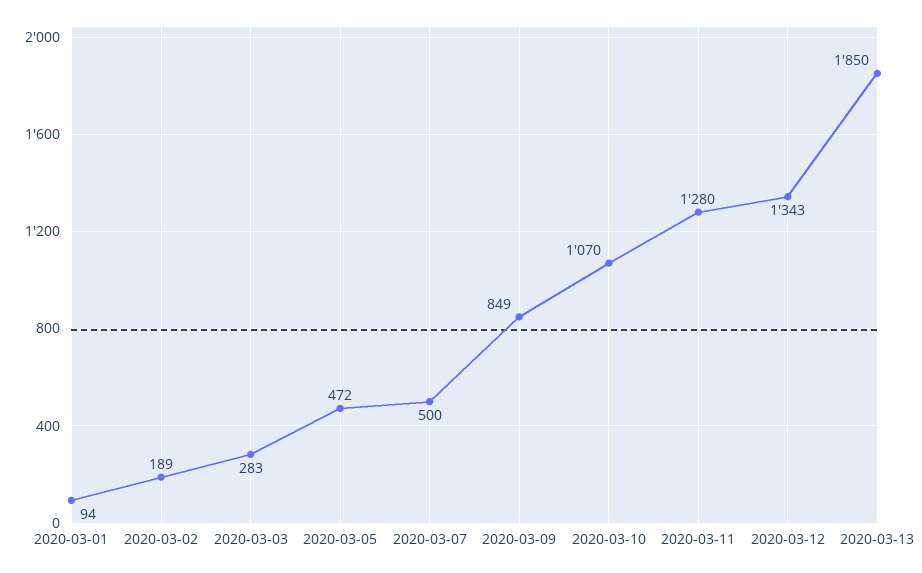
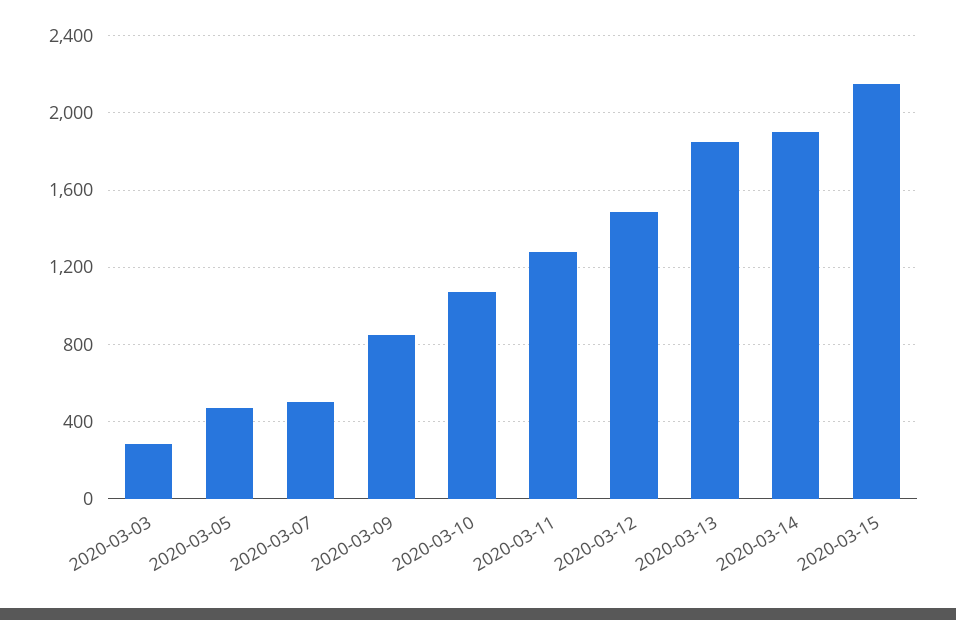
2020-03-01: 94 -> none
2020-03-02: 189 -> none
2020-03-12: 1343 -> 1500
2020-03-14: none -> 1900
2020-03-15: none -> 2150

